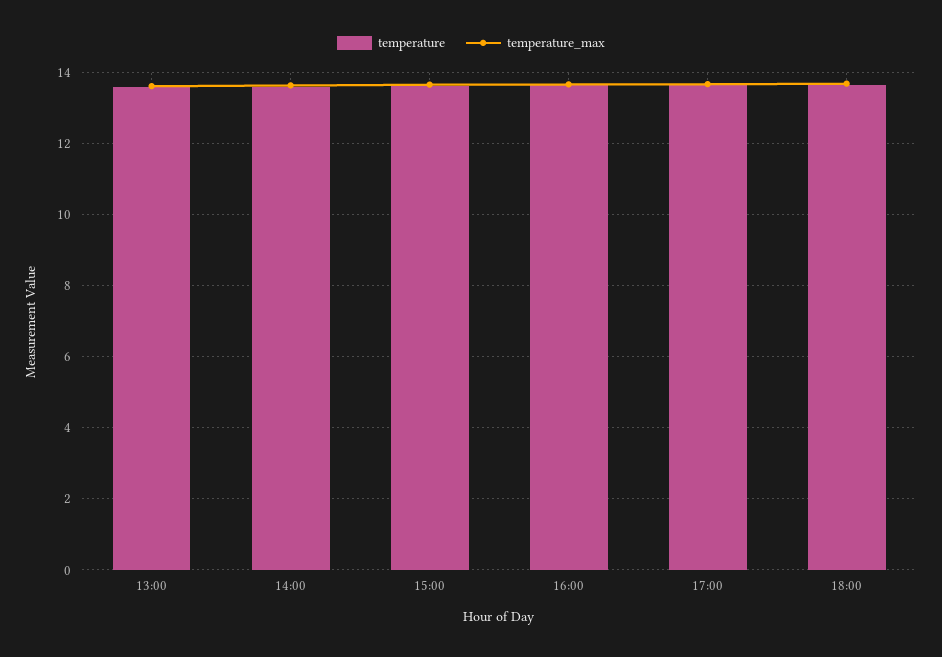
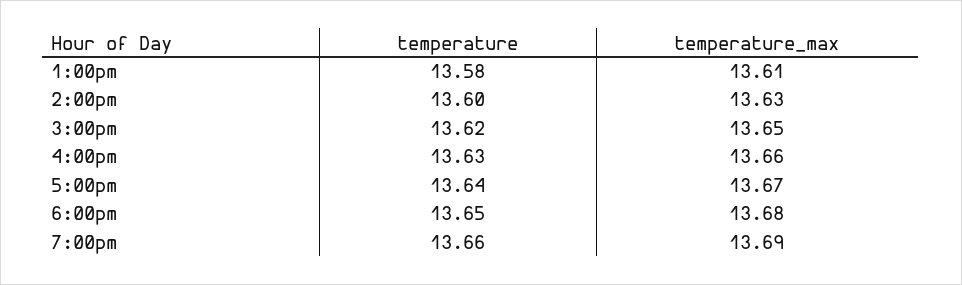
temperature, 7:00pm: none -> 13.66
temperature_max, 7:00pm: none -> 13.69

